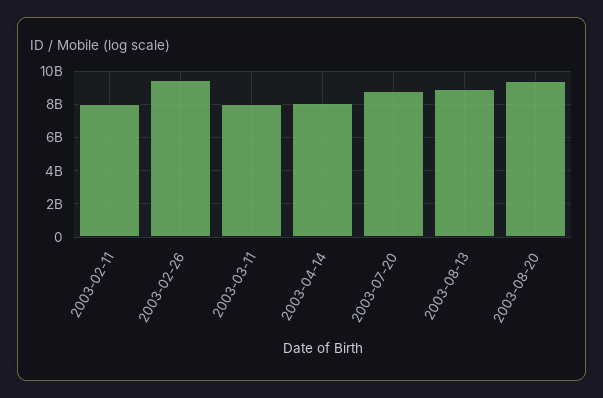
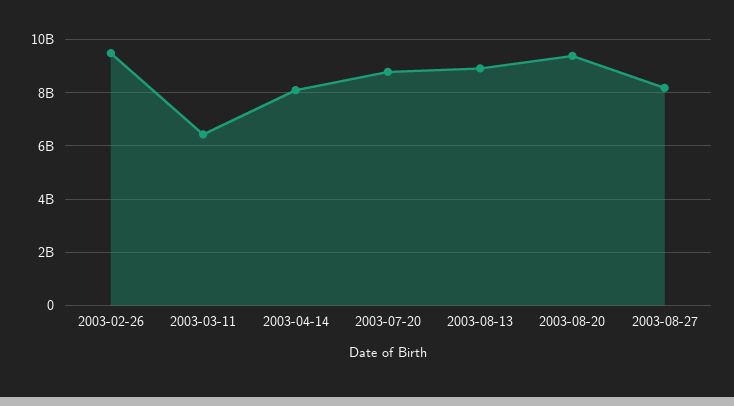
2003-02-11: 8000000000 -> none
2003-03-11: 8000000000 -> 6500000000
2003-08-27: none -> 8250000000

